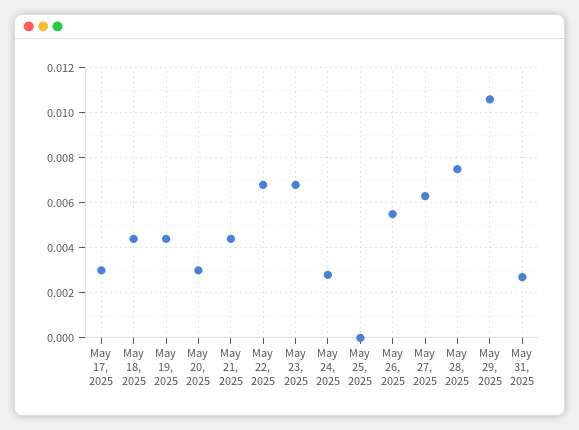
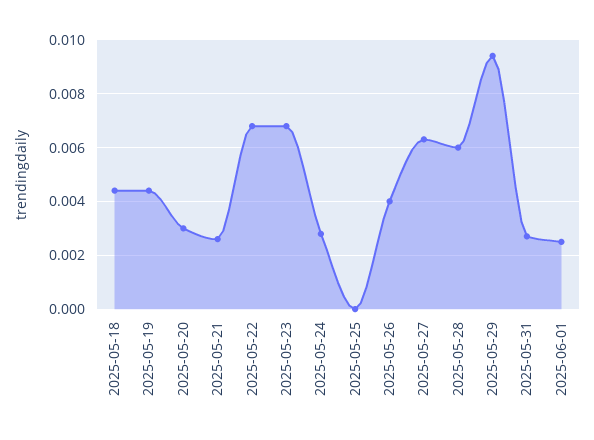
May 17, 2025: 0.003 -> none
May 21, 2025: 0.0045 -> 0.0025
May 26, 2025: 0.0055 -> 0.004
May 28, 2025: 0.0075 -> 0.006
May 29, 2025: 0.0105 -> 0.0095
2025-06-01: none -> 0.0025

